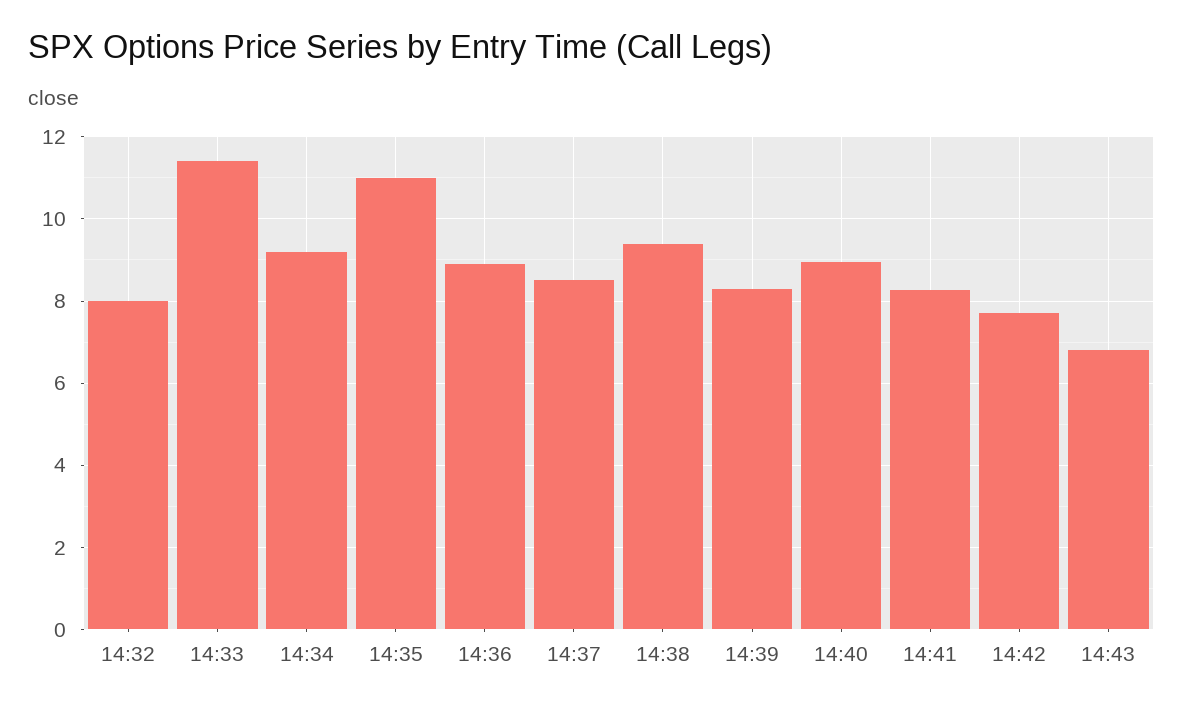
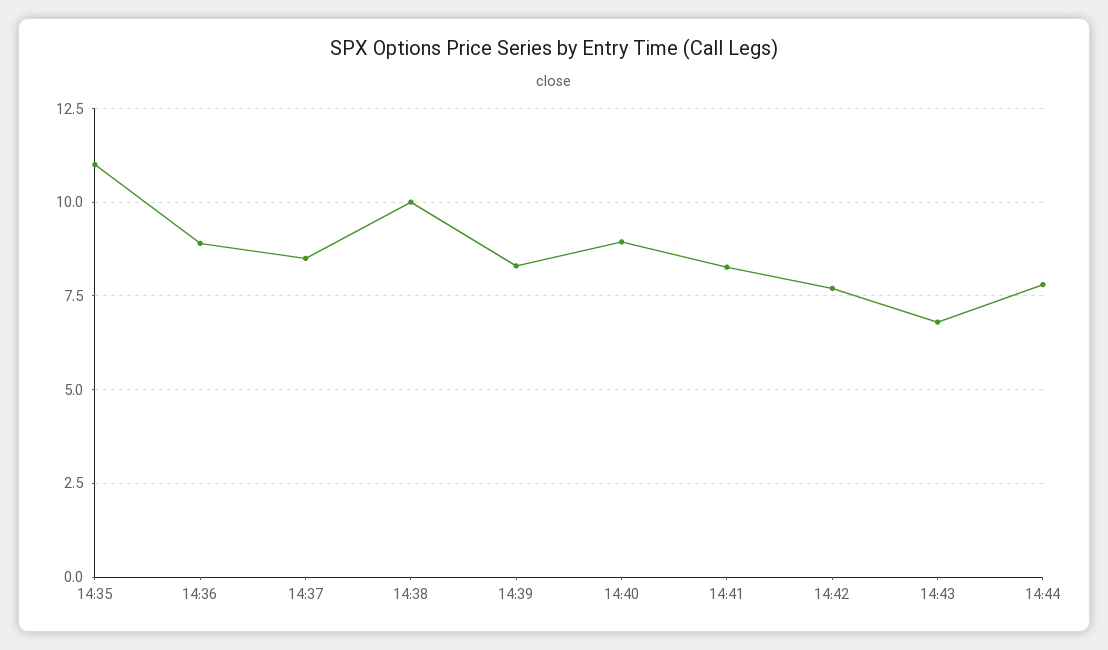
14:32: 8 -> none
14:33: 11.4 -> none
14:34: 9.2 -> none
14:38: 9.4 -> 10
14:44: none -> 7.75

